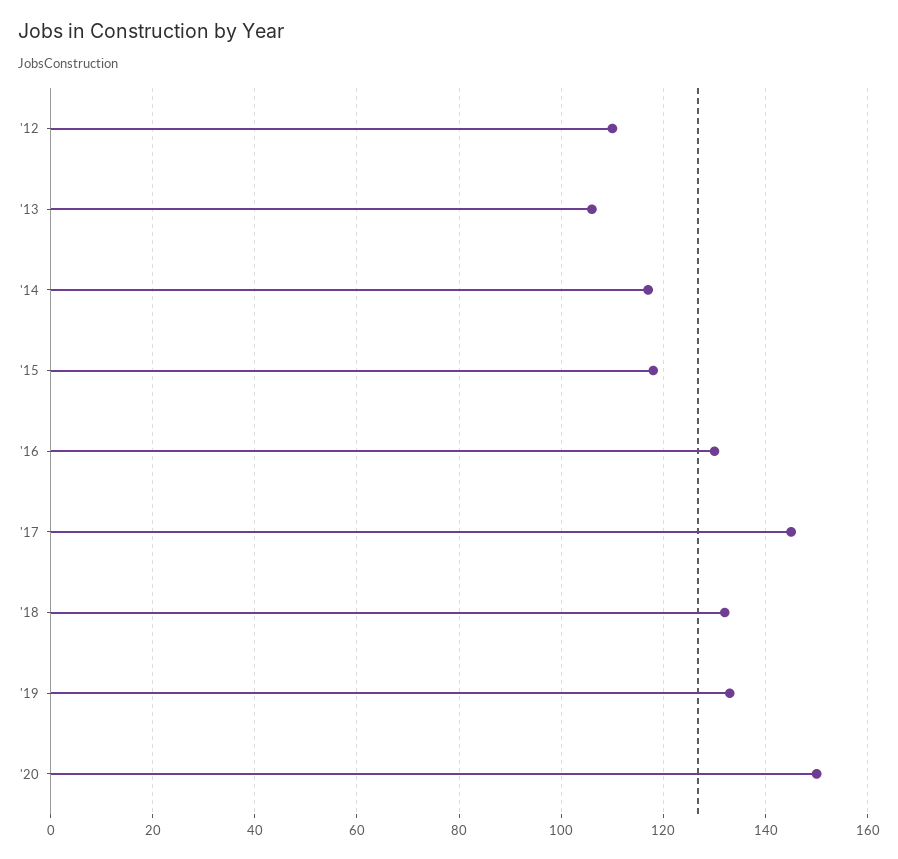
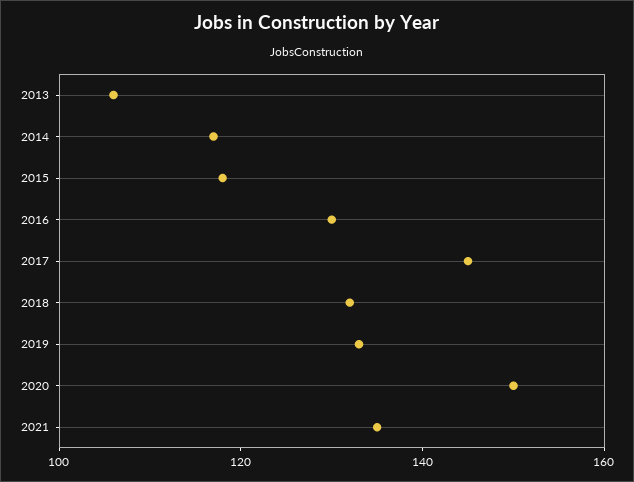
'12: 110 -> none
2021: none -> 135

